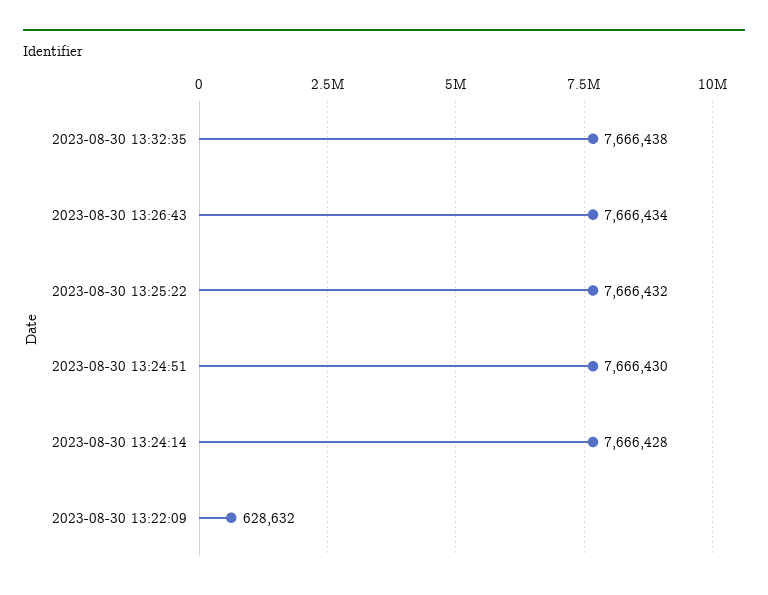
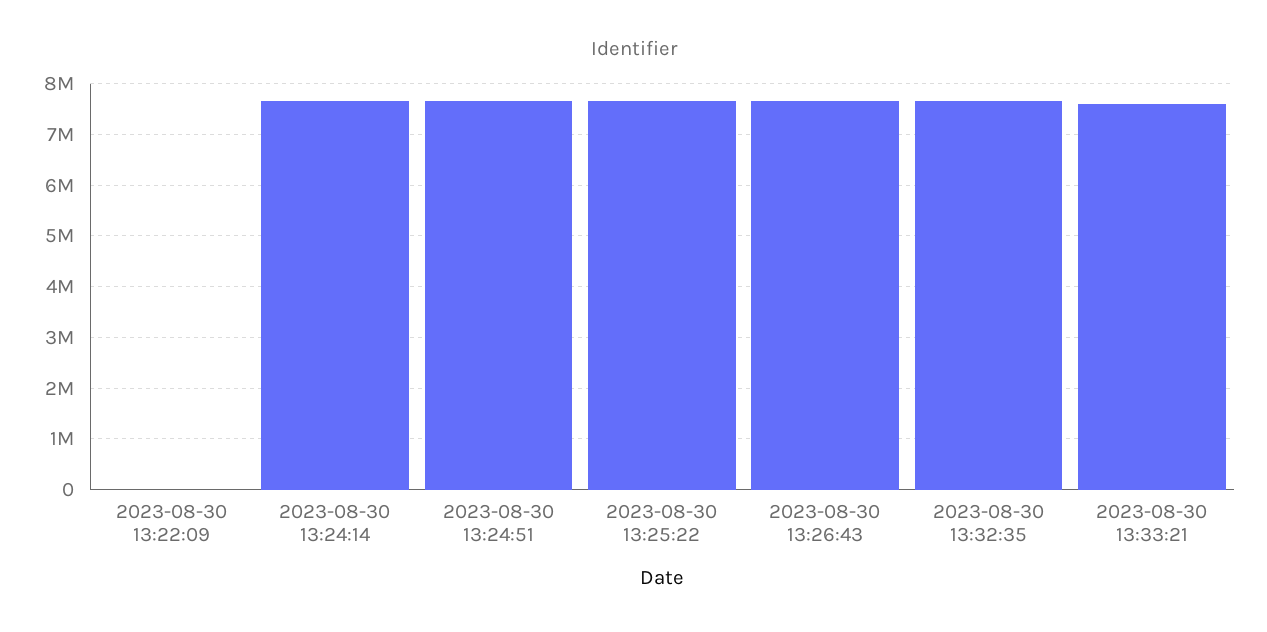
2023-08-30 13:22:09: 628632 -> 0
2023-08-30 13:33:21: none -> 7600000

